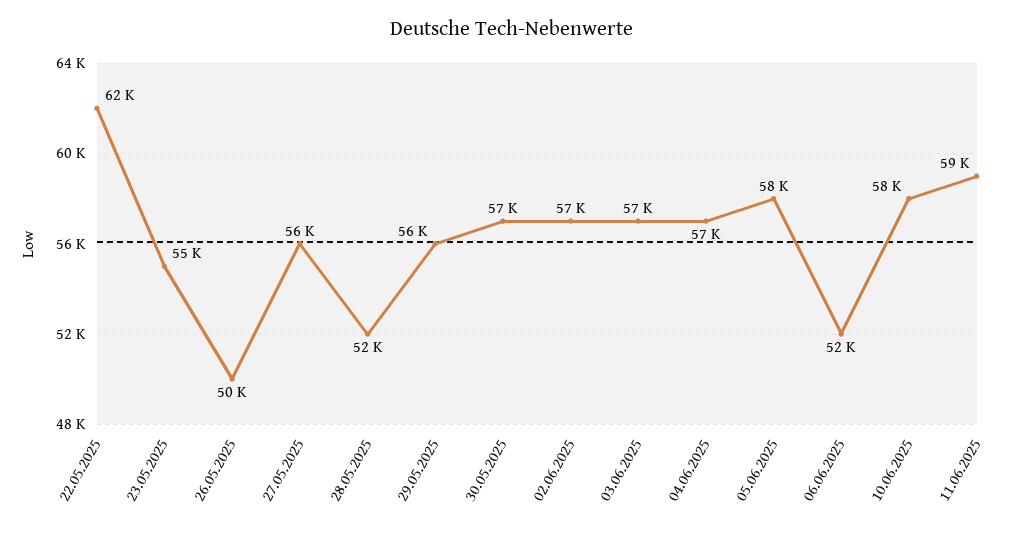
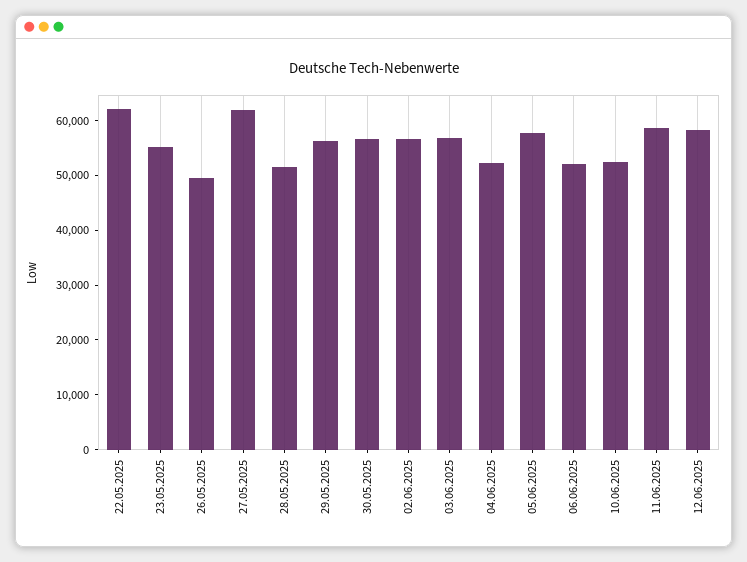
27.05.2025: 56000 -> 62000
04.06.2025: 57000 -> 52000
10.06.2025: 58000 -> 52000
12.06.2025: none -> 58000

